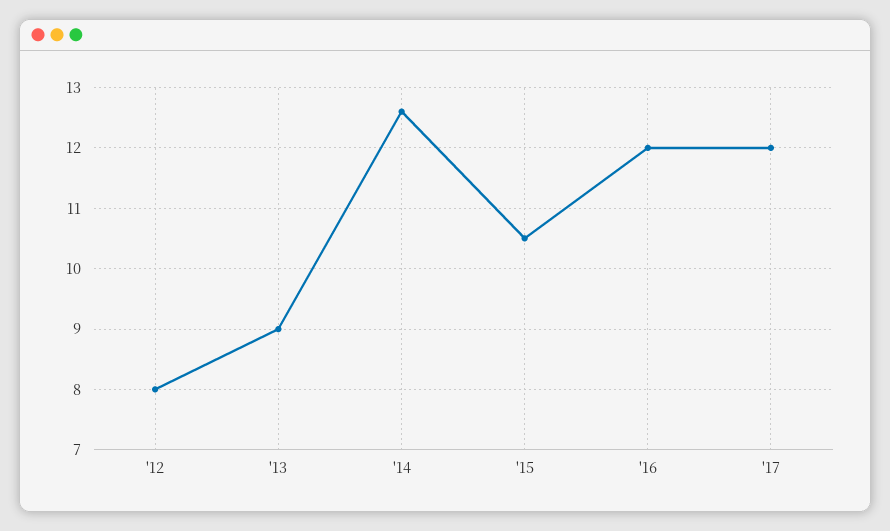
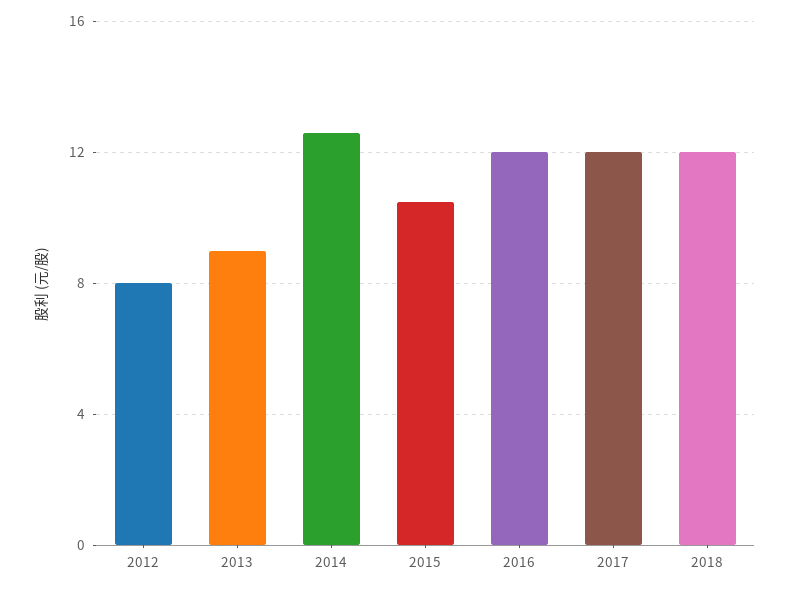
2018: none -> 12

